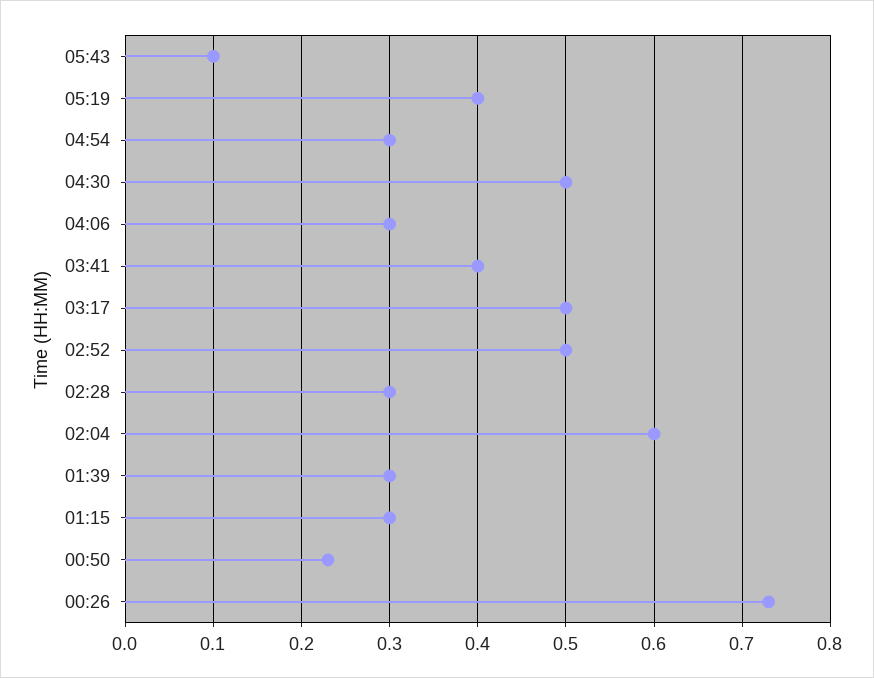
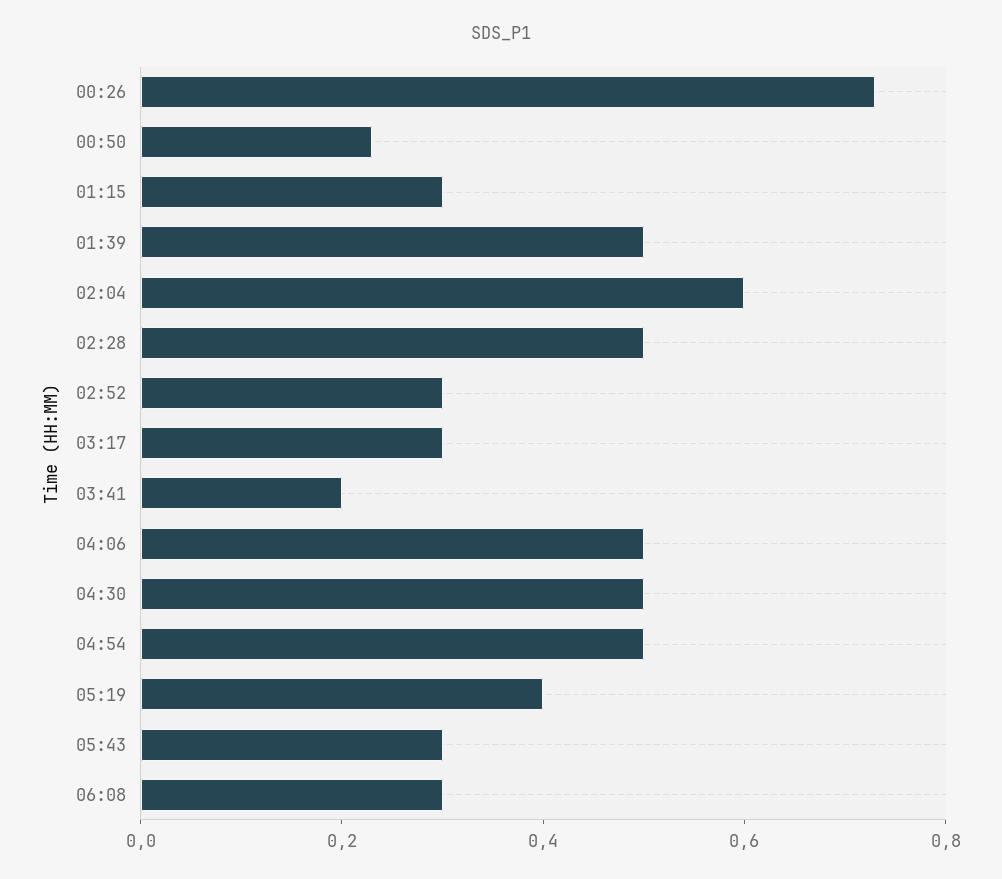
05:43: 0.1 -> 0.3
04:54: 0.3 -> 0.5
04:06: 0.3 -> 0.5
03:41: 0.4 -> 0.2
03:17: 0.5 -> 0.3
02:52: 0.5 -> 0.3
02:28: 0.3 -> 0.5
01:39: 0.3 -> 0.5
06:08: none -> 0.3

